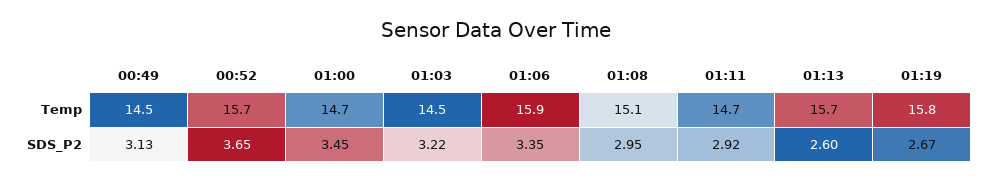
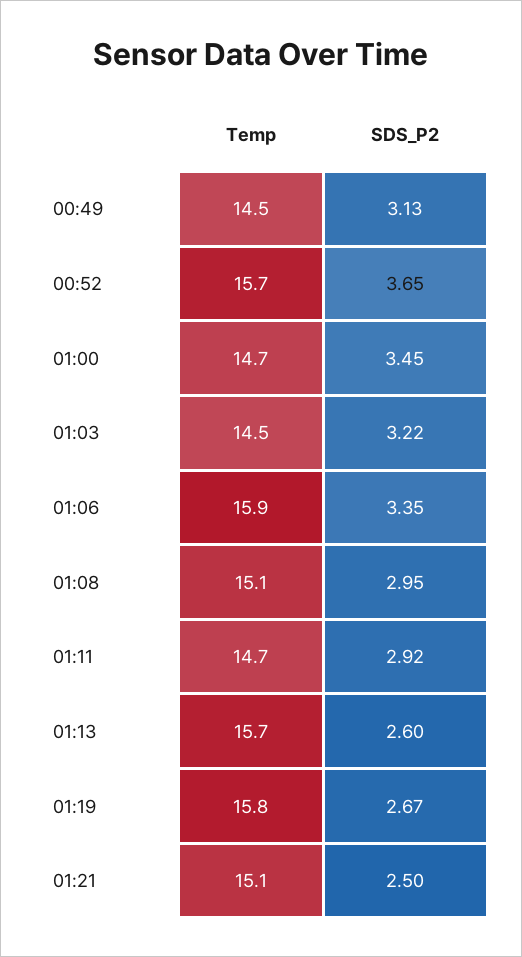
01:21, Temp: none -> 15.1
01:21, SDS_P2: none -> 2.5

